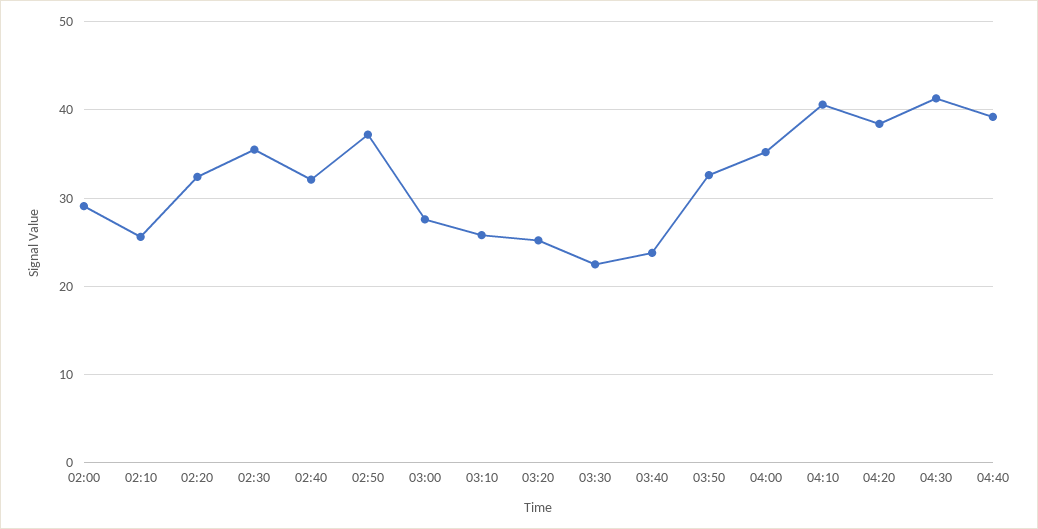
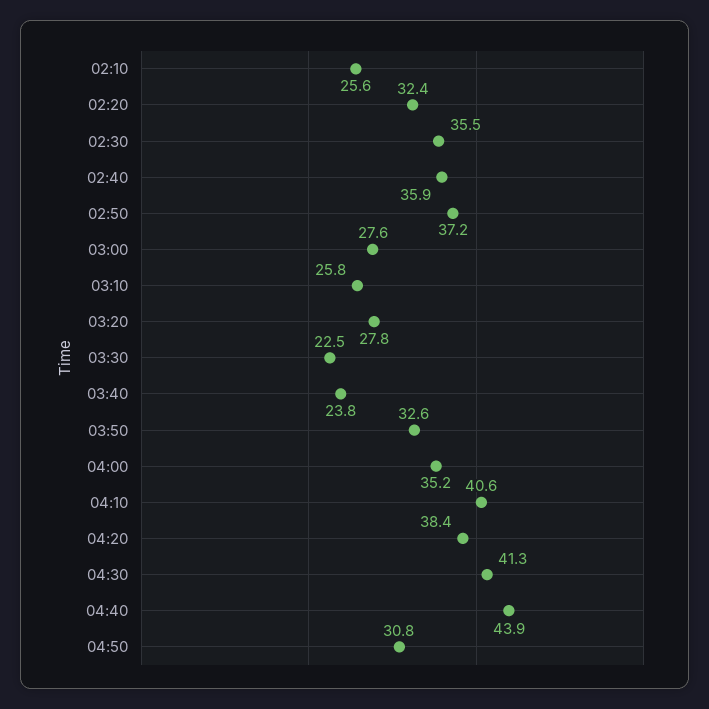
02:00: 29 -> none
02:40: 32 -> 35.9
03:20: 25 -> 27.8
04:40: 39 -> 43.9
04:50: none -> 30.8

